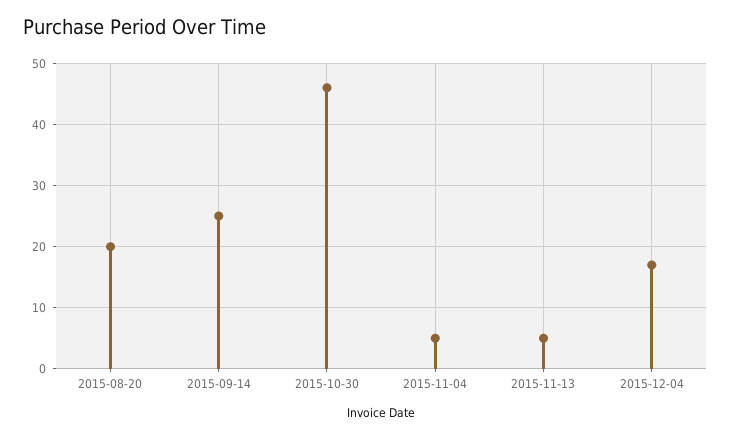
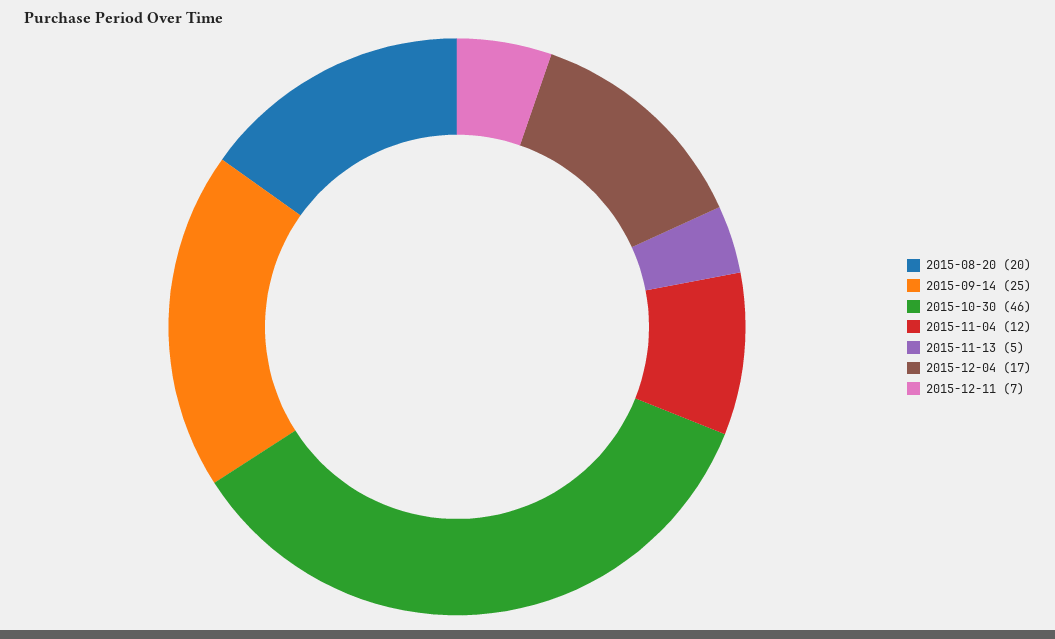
2015-11-04: 5 -> 12
2015-12-11: none -> 7

